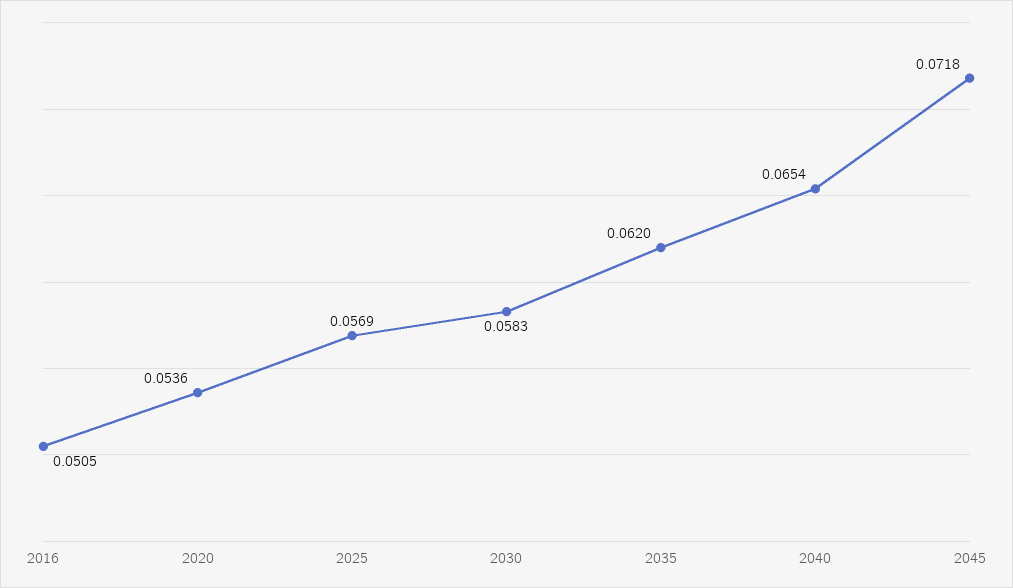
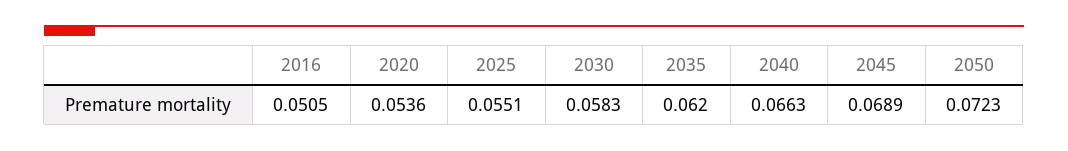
2025: 0.0569 -> 0.0551
2040: 0.0654 -> 0.0663
2045: 0.0718 -> 0.0689
2050: none -> 0.0723

